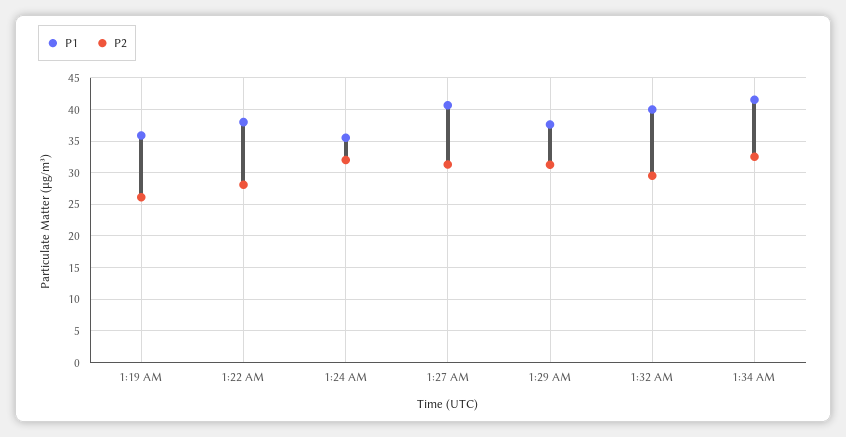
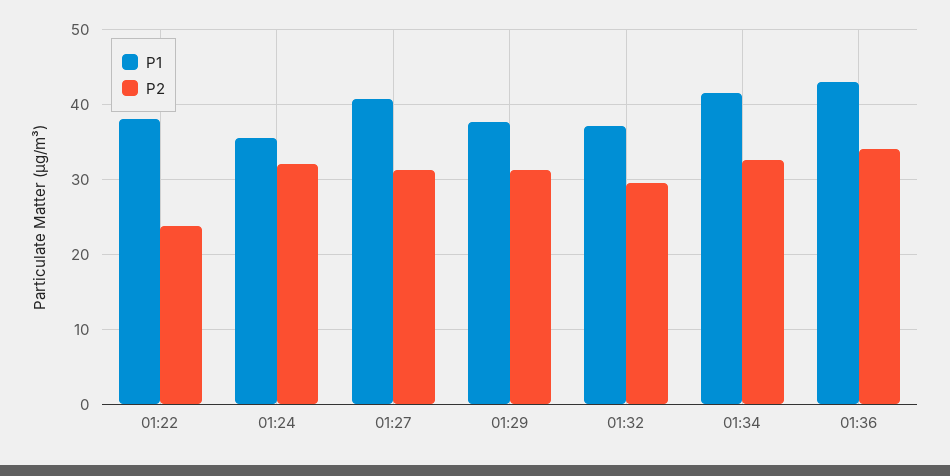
P1, 1:19 AM: 36 -> none
P2, 1:19 AM: 26 -> none
P2, 1:22 AM: 28 -> 24
P1, 1:32 AM: 40 -> 37
P1, 01:36: none -> 43
P2, 01:36: none -> 34

